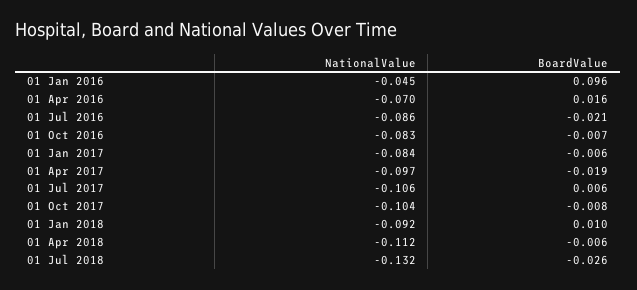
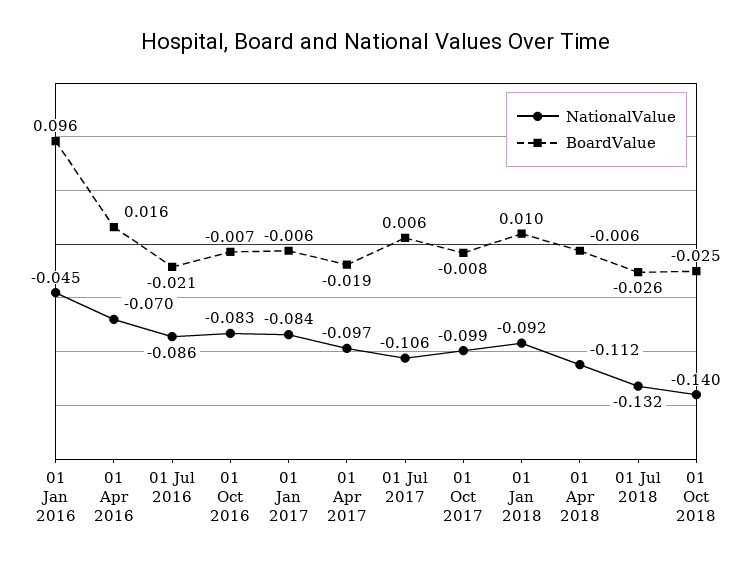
NationalValue, 01 Oct 2017: -0.104 -> -0.099
NationalValue, 01 Oct 2018: none -> -0.14
BoardValue, 01 Oct 2018: none -> -0.025

